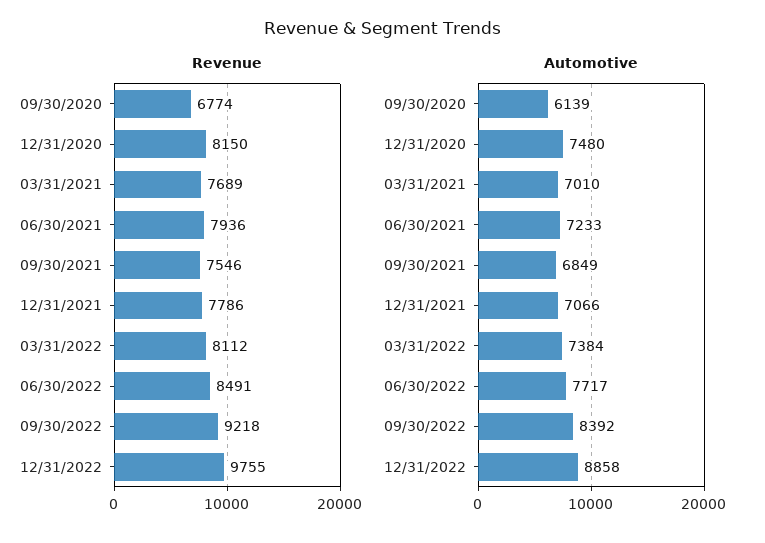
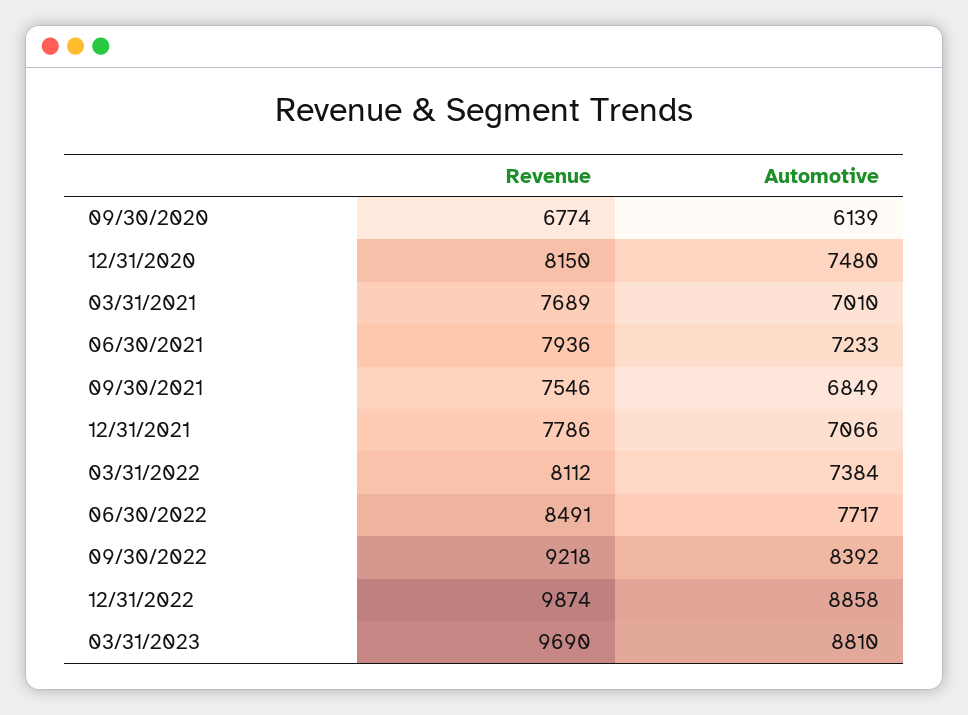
Revenue, 12/31/2022: 9755 -> 9874
Revenue, 03/31/2023: none -> 9690
Automotive, 03/31/2023: none -> 8810

